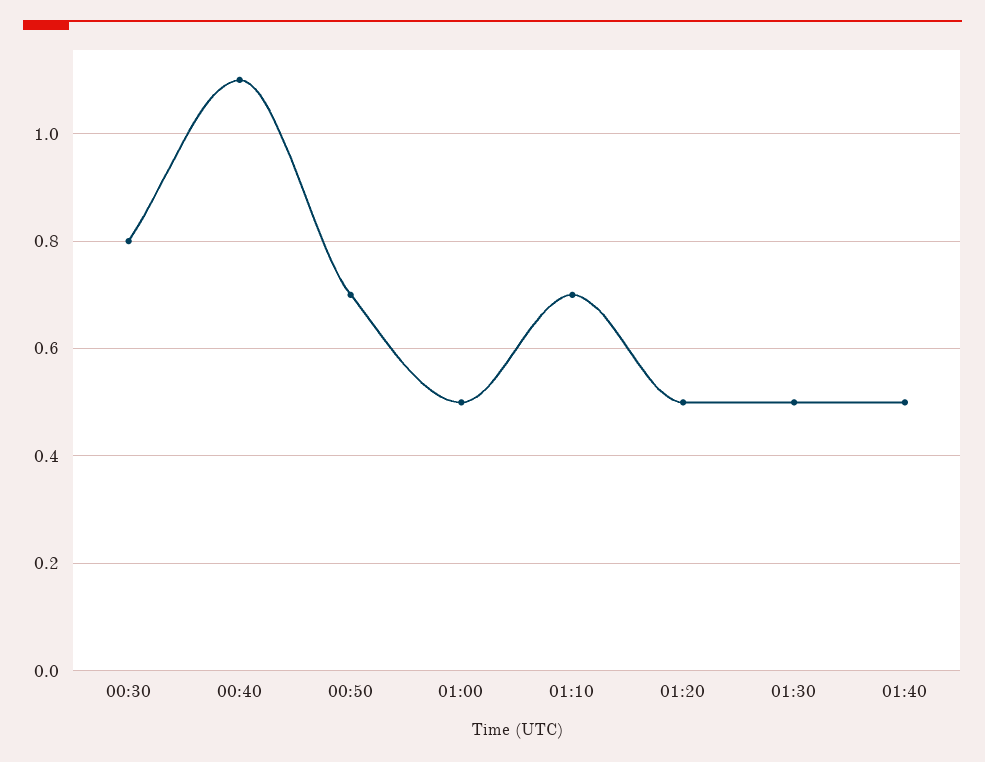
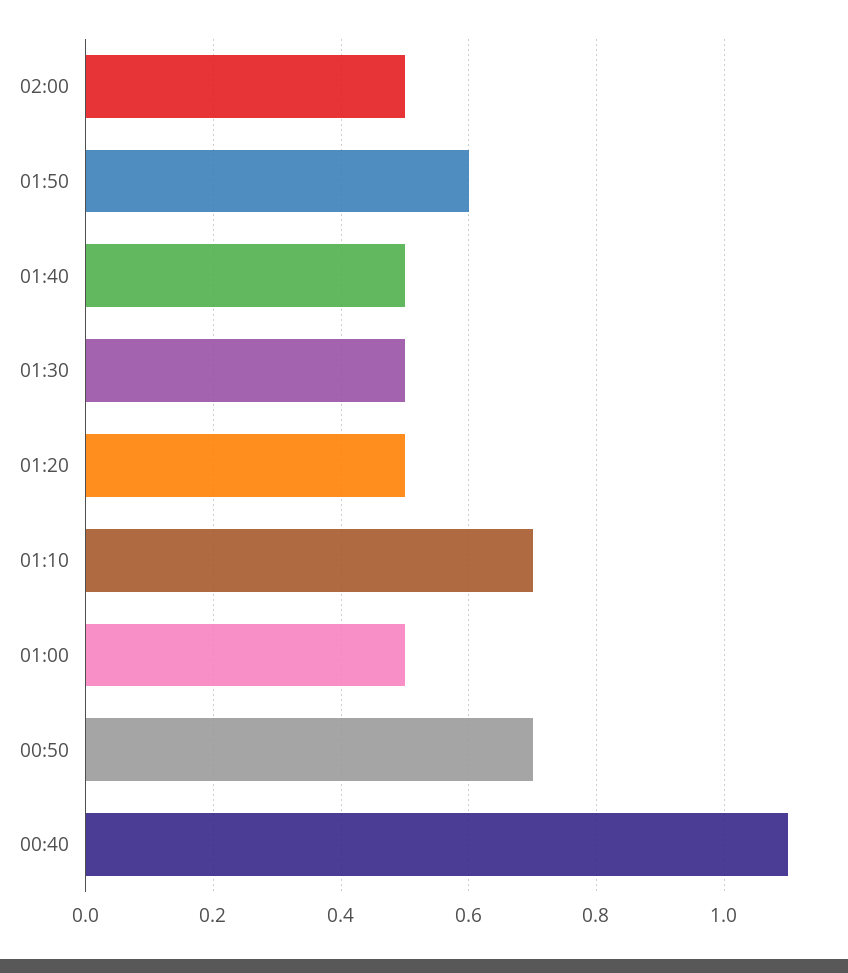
00:30: 0.8 -> none
02:00: none -> 0.5
01:50: none -> 0.6

